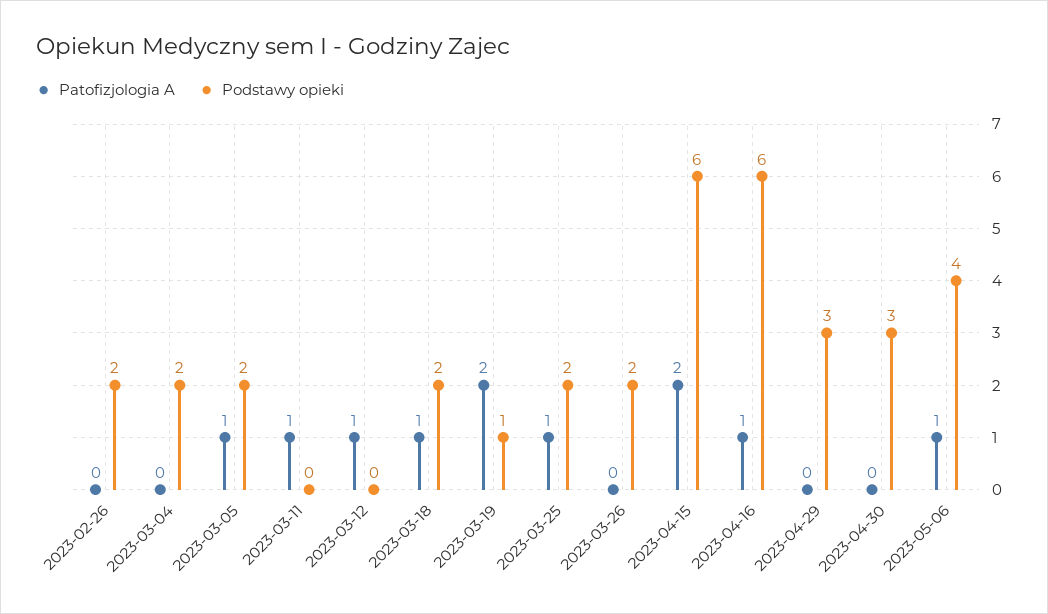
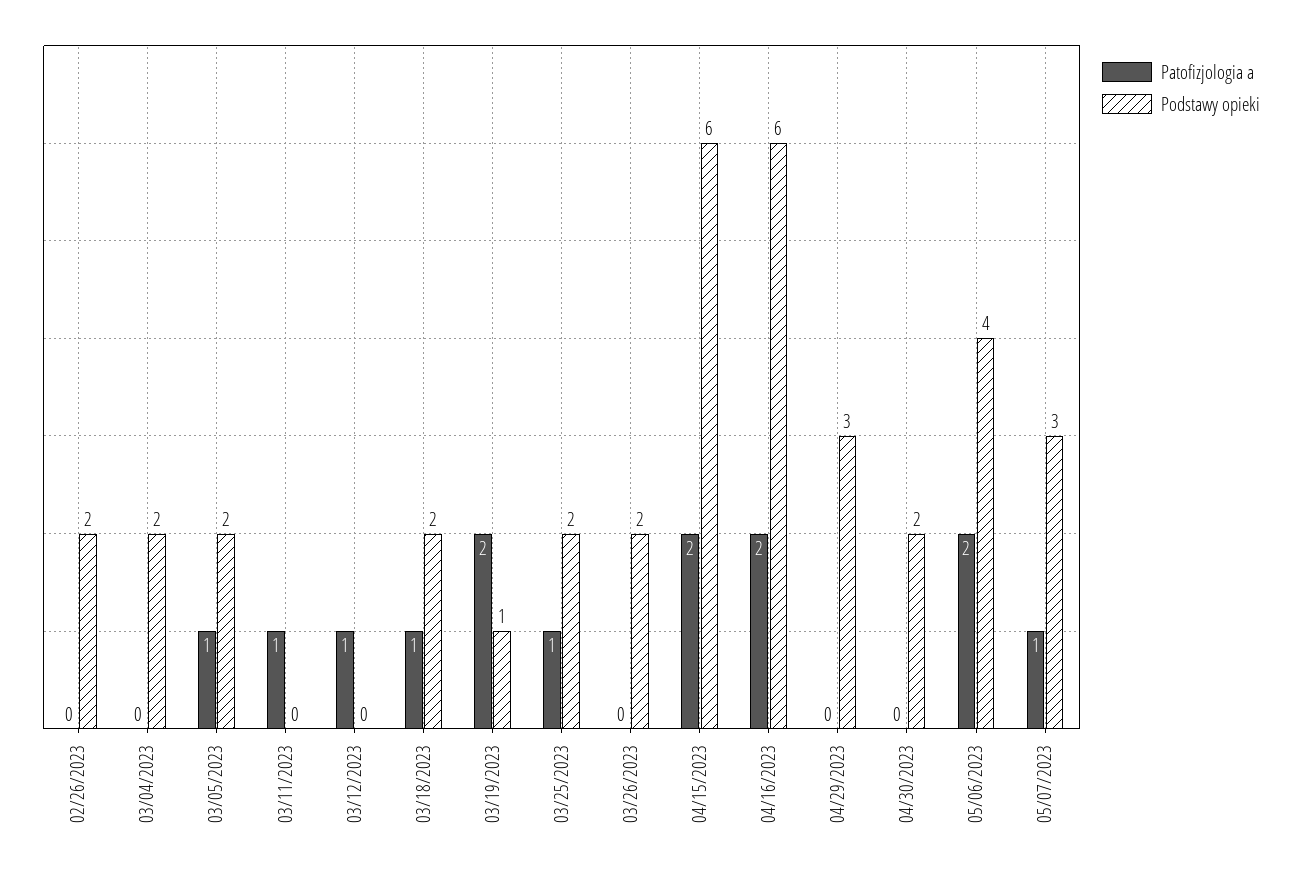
Patofizjologia A, 2023-04-16: 1 -> 2
Podstawy opieki, 2023-04-30: 3 -> 2
Patofizjologia A, 2023-05-06: 1 -> 2
Patofizjologia A, 05/07/2023: none -> 1
Podstawy opieki, 05/07/2023: none -> 3

